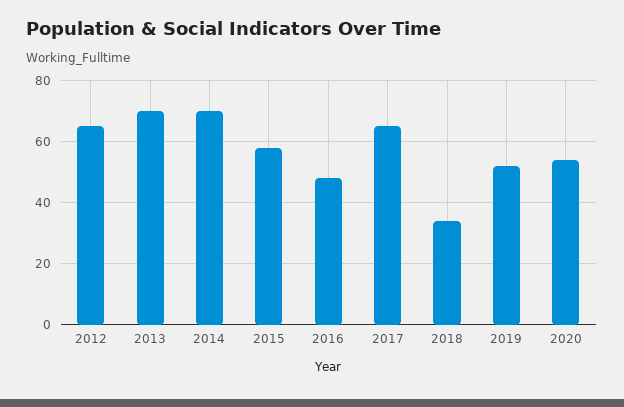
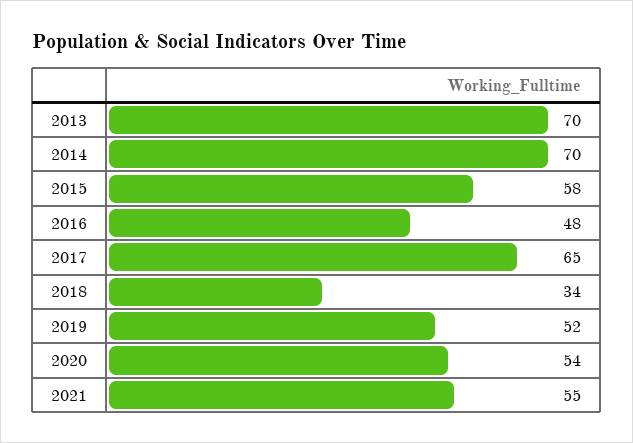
2012: 65 -> none
2021: none -> 55

